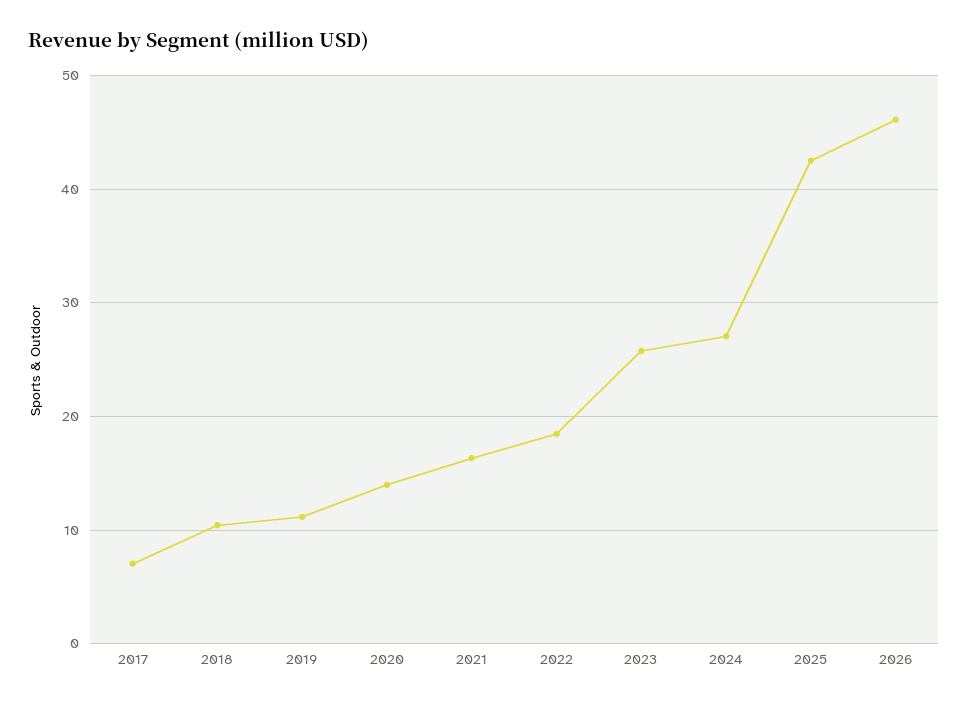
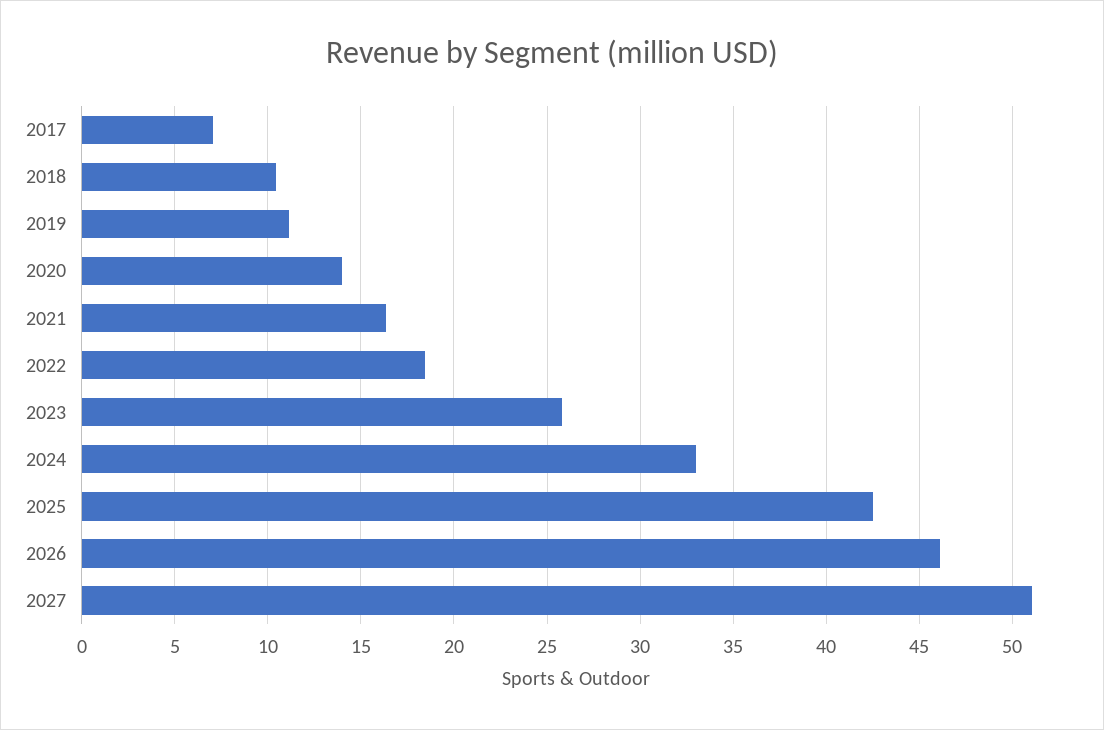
2024: 27 -> 33
2027: none -> 51

